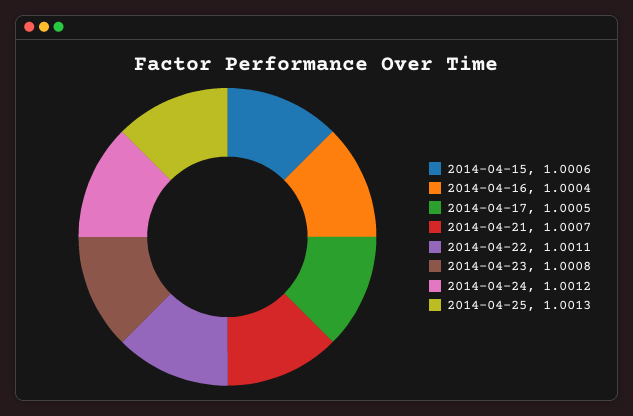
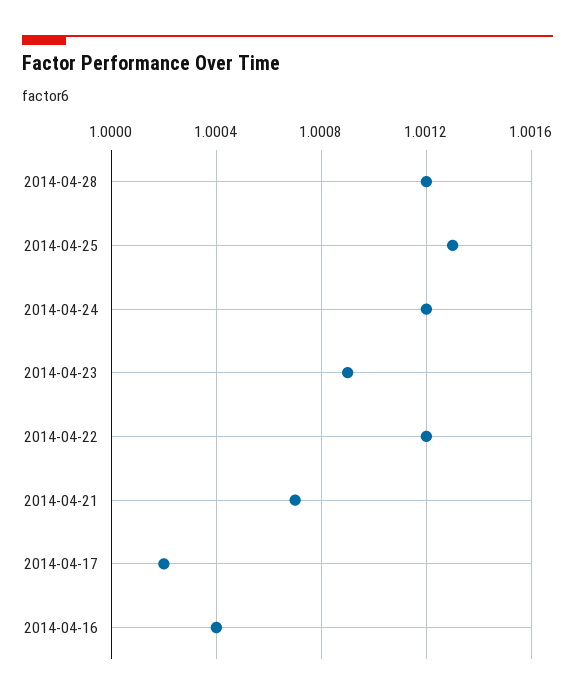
2014-04-15: 1.0006 -> none
2014-04-17: 1.0005 -> 1.0002
2014-04-22: 1.0011 -> 1.0012
2014-04-23: 1.0008 -> 1.0009
2014-04-28: none -> 1.0012

